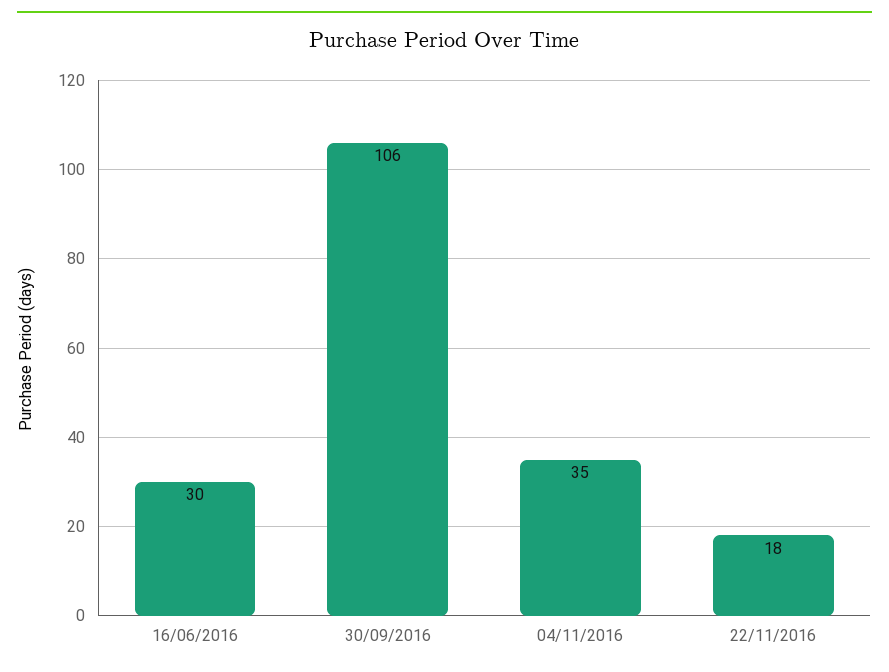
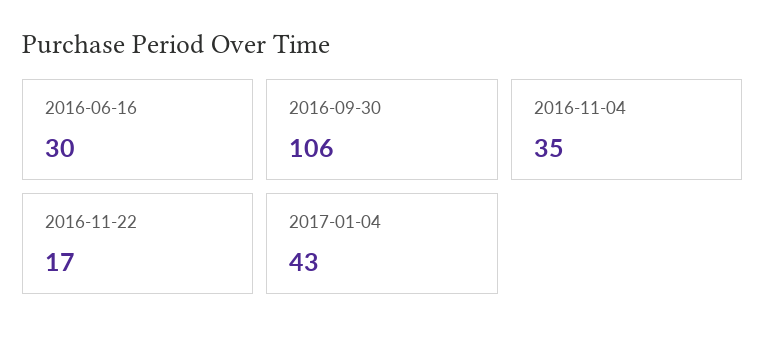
22/11/2016: 18 -> 17
2017-01-04: none -> 43

